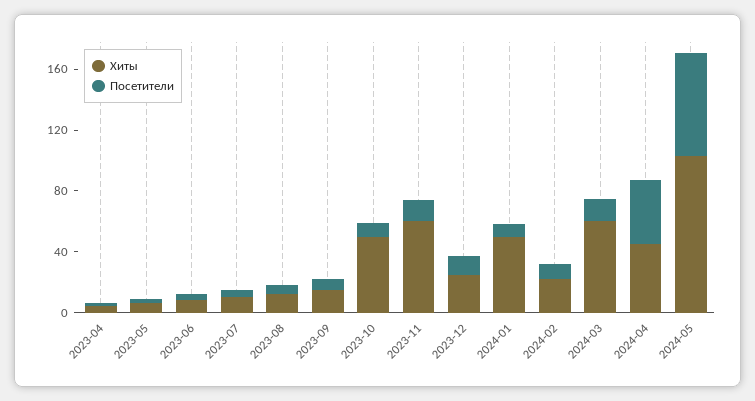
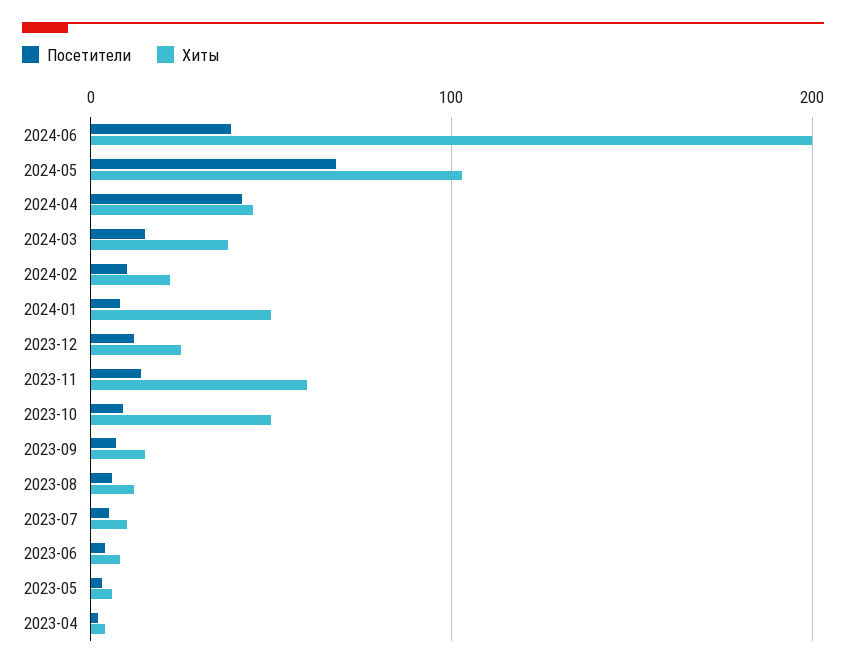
Хиты, 2024-03: 60 -> 40
Посетители, 2024-06: none -> 40
Хиты, 2024-06: none -> 200

